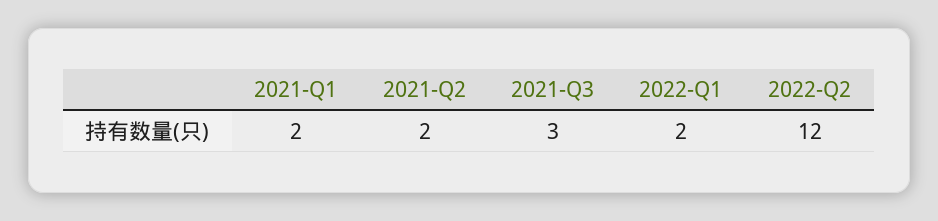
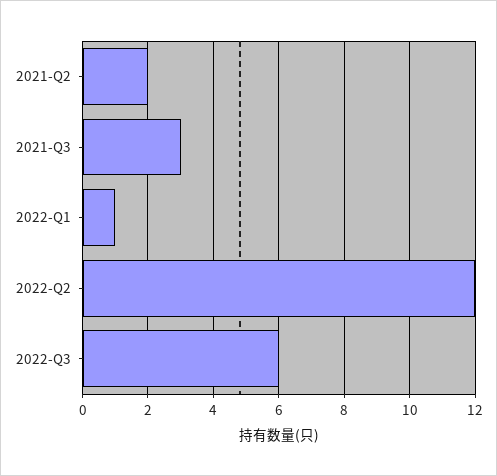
2021-Q1: 2 -> none
2022-Q1: 2 -> 1
2022-Q3: none -> 6

